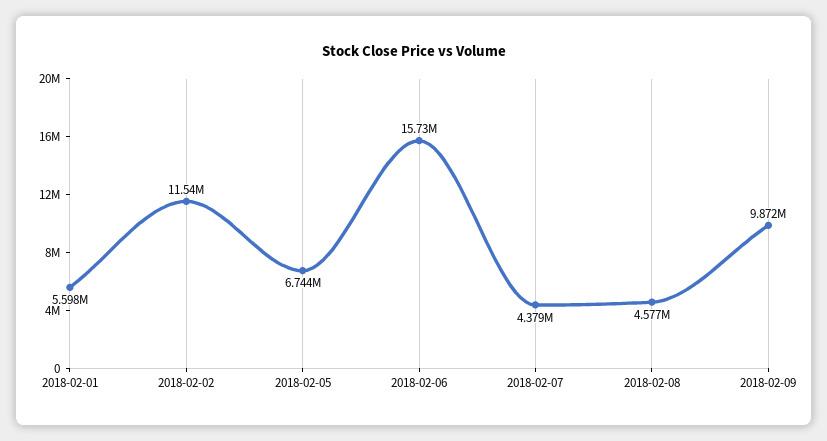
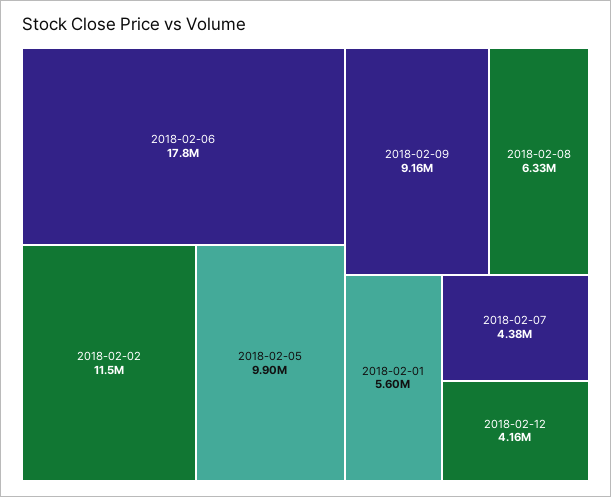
2018-02-05: 6744000 -> 9900000
2018-02-06: 15730000 -> 17800000
2018-02-08: 4577000 -> 6330000
2018-02-09: 9872000 -> 9160000
2018-02-12: none -> 4160000

